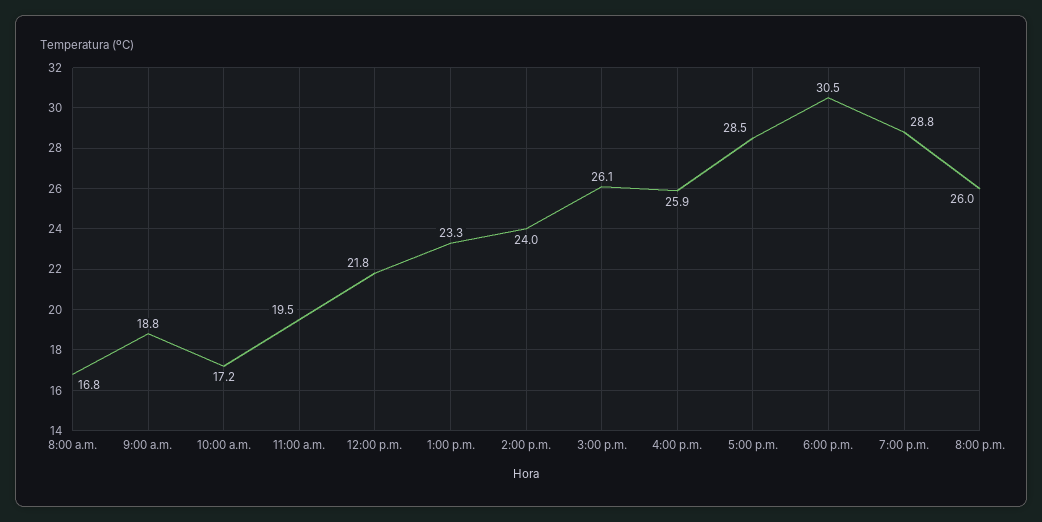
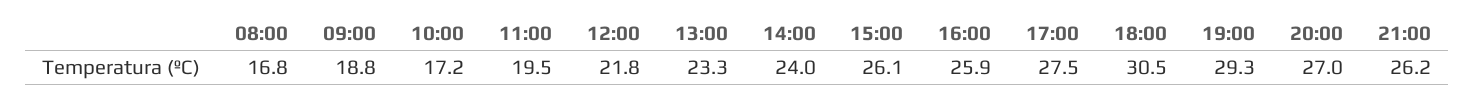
5:00 p.m.: 28.5 -> 27.5
7:00 p.m.: 28.8 -> 29.3
8:00 p.m.: 26 -> 27
21:00: none -> 26.2

